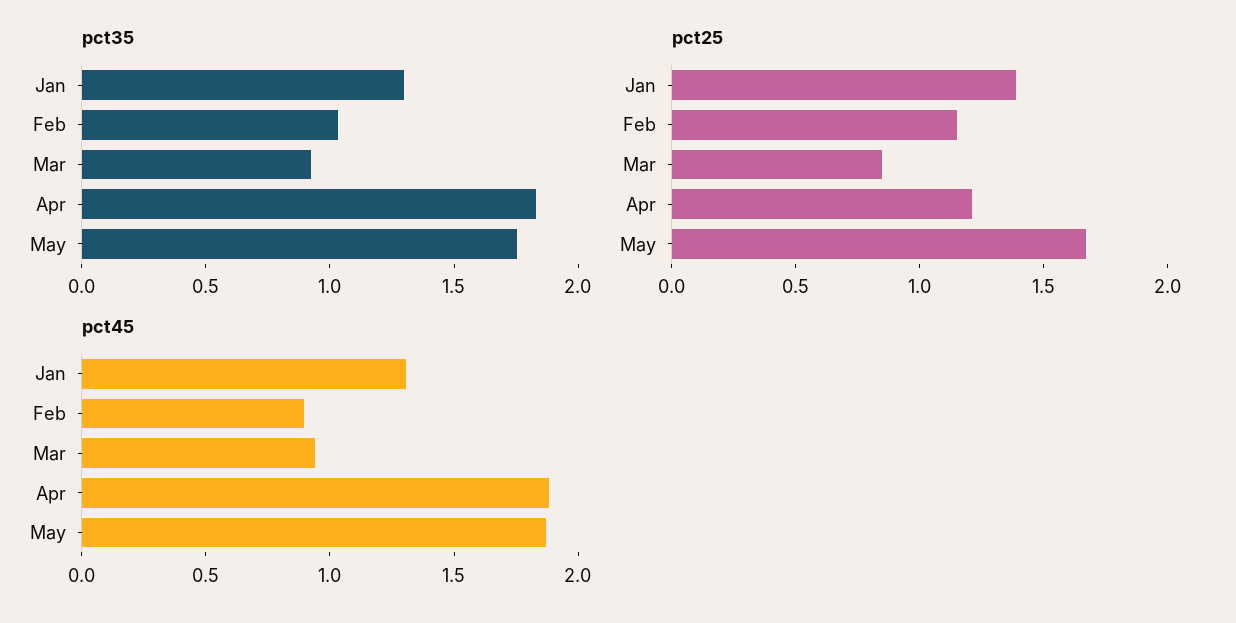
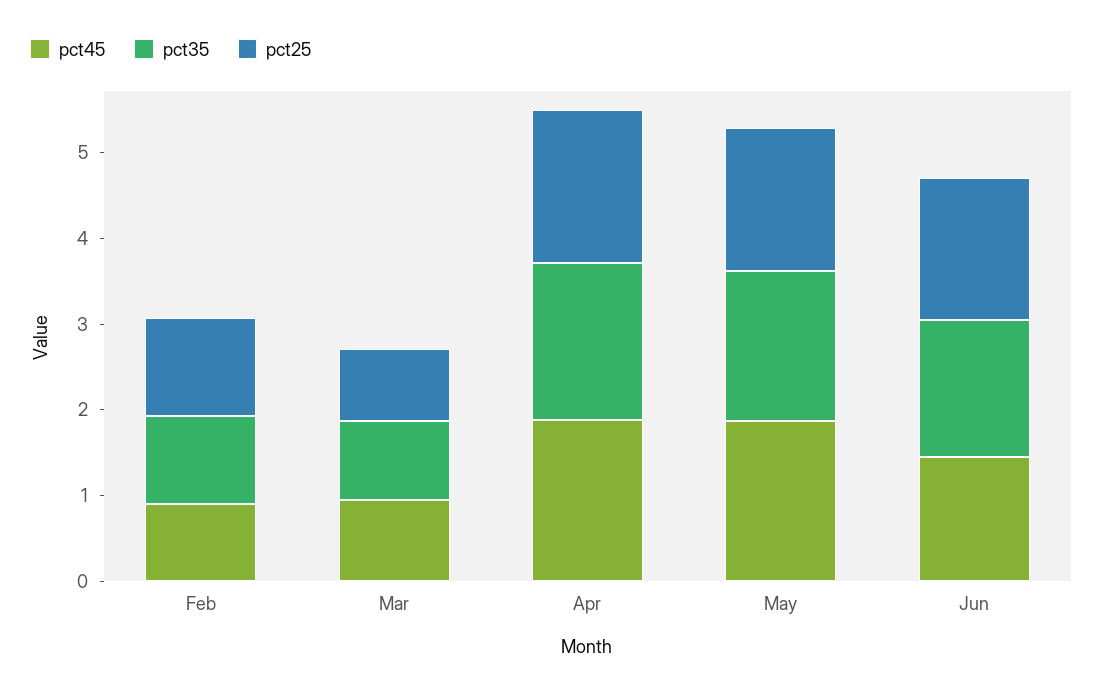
pct35, Jan: 1.3 -> none
pct25, Jan: 1.4 -> none
pct25, Apr: 1.2 -> 1.8
pct45, Jan: 1.3 -> none
pct45, Jun: none -> 1.4
pct35, Jun: none -> 1.6
pct25, Jun: none -> 1.6

